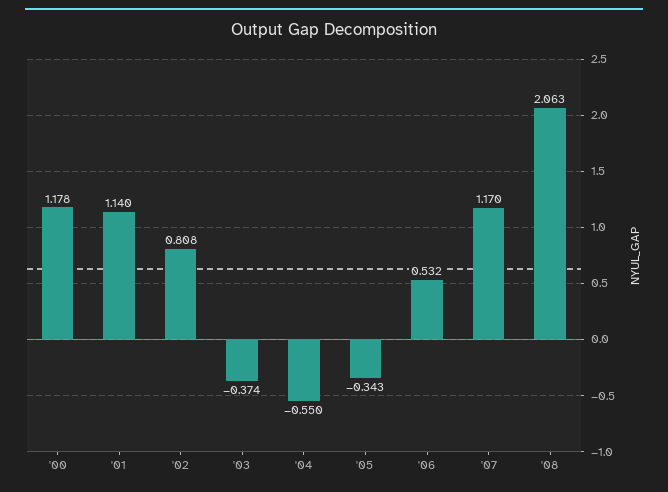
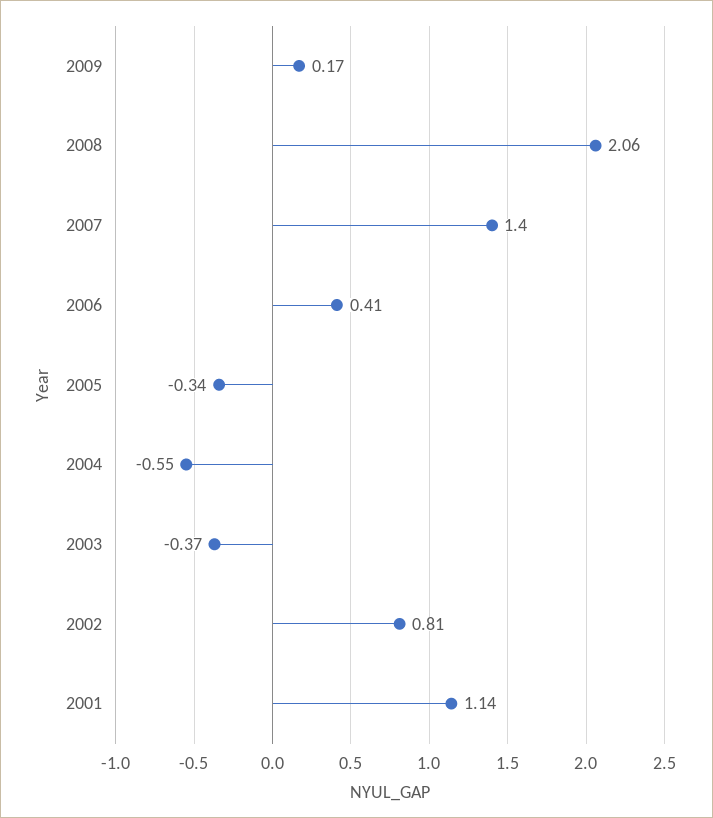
'00: 1.178 -> none
'06: 0.532 -> 0.41
'07: 1.17 -> 1.4
2009: none -> 0.17

